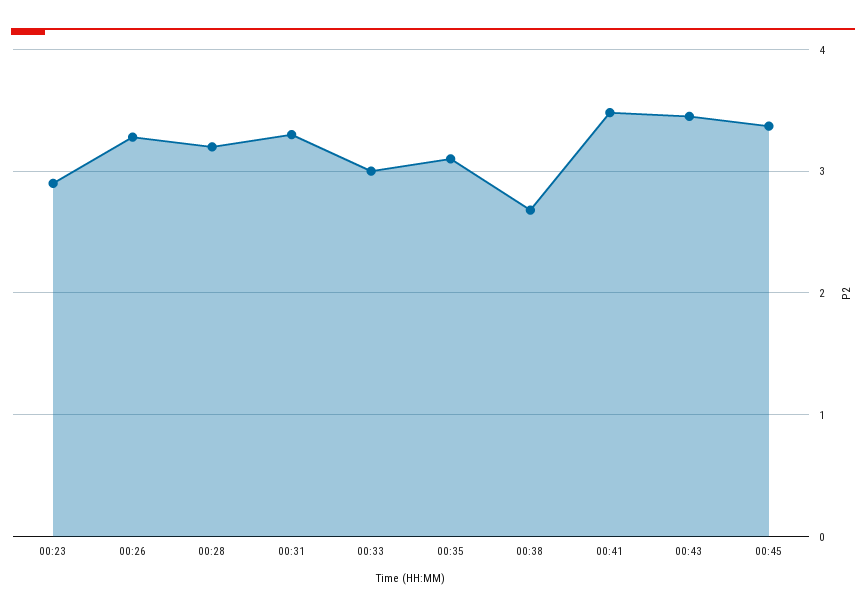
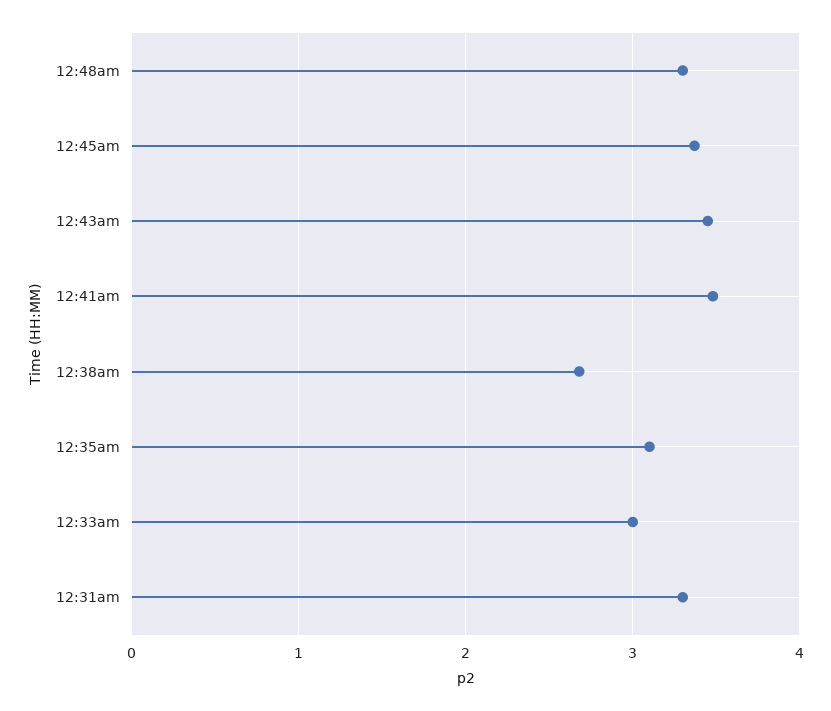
00:23: 2.9 -> none
00:26: 3.3 -> none
00:28: 3.2 -> none
12:48am: none -> 3.3

